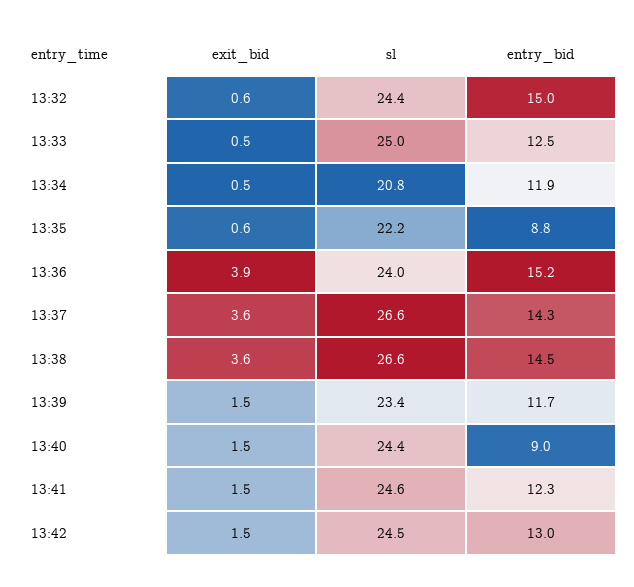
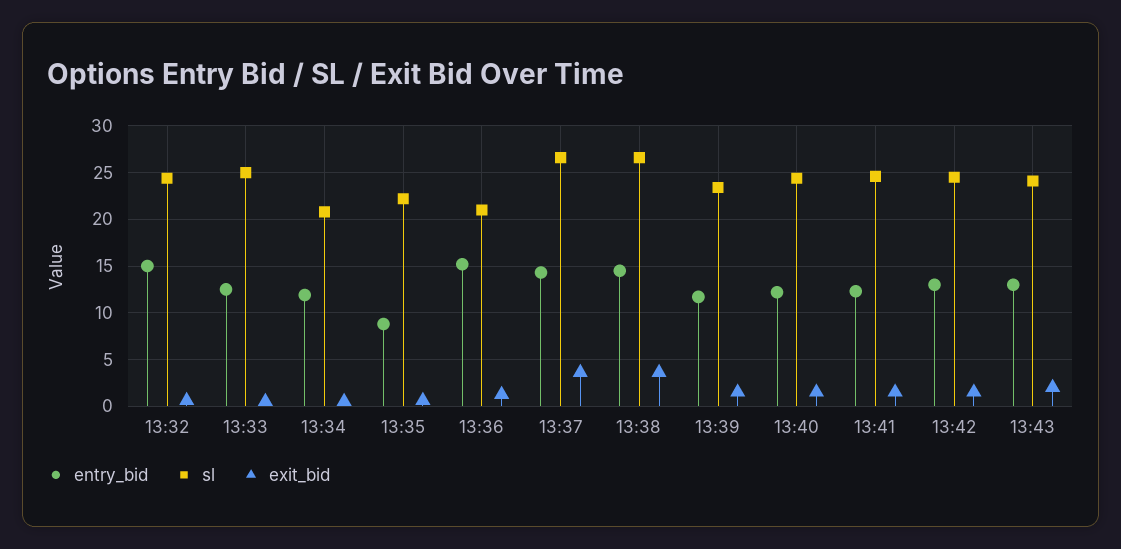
exit_bid, 13:36: 3.9 -> 1
sl, 13:36: 24 -> 21
entry_bid, 13:40: 9 -> 12
entry_bid, 13:43: none -> 13
sl, 13:43: none -> 24
exit_bid, 13:43: none -> 2

